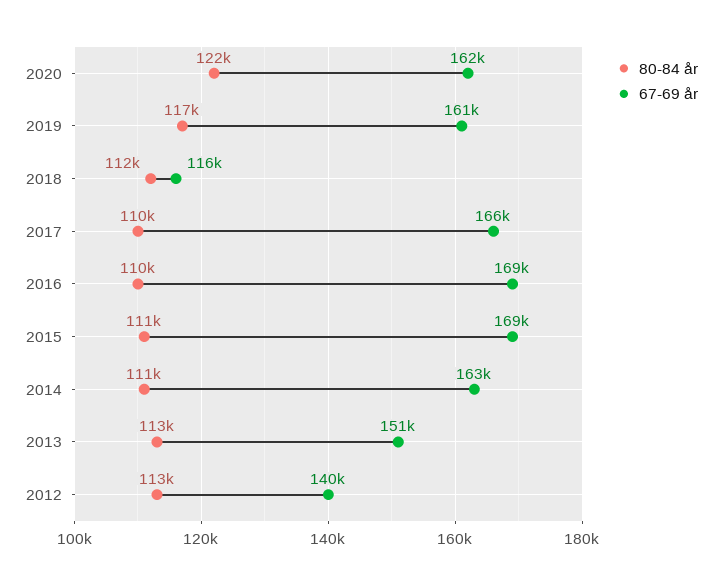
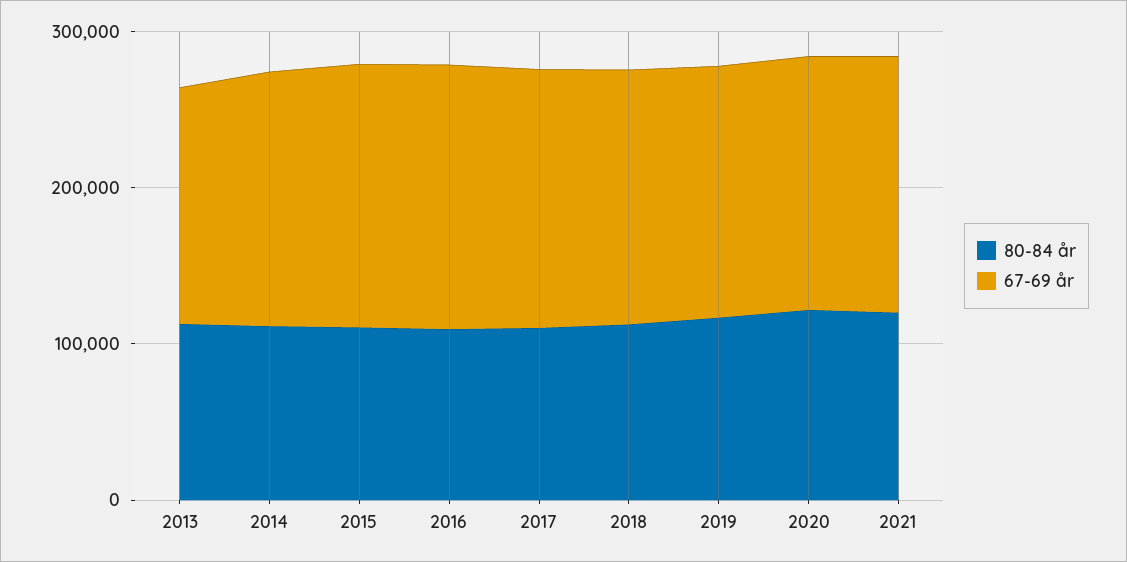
67-69 år, 2018: 116000 -> 160000
80-84 år, 2012: 113000 -> none
67-69 år, 2012: 140000 -> none
80-84 år, 2021: none -> 120000
67-69 år, 2021: none -> 160000

